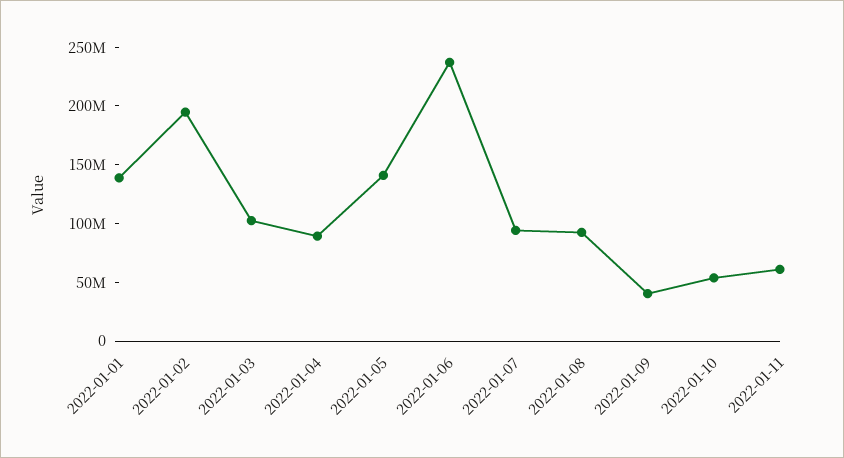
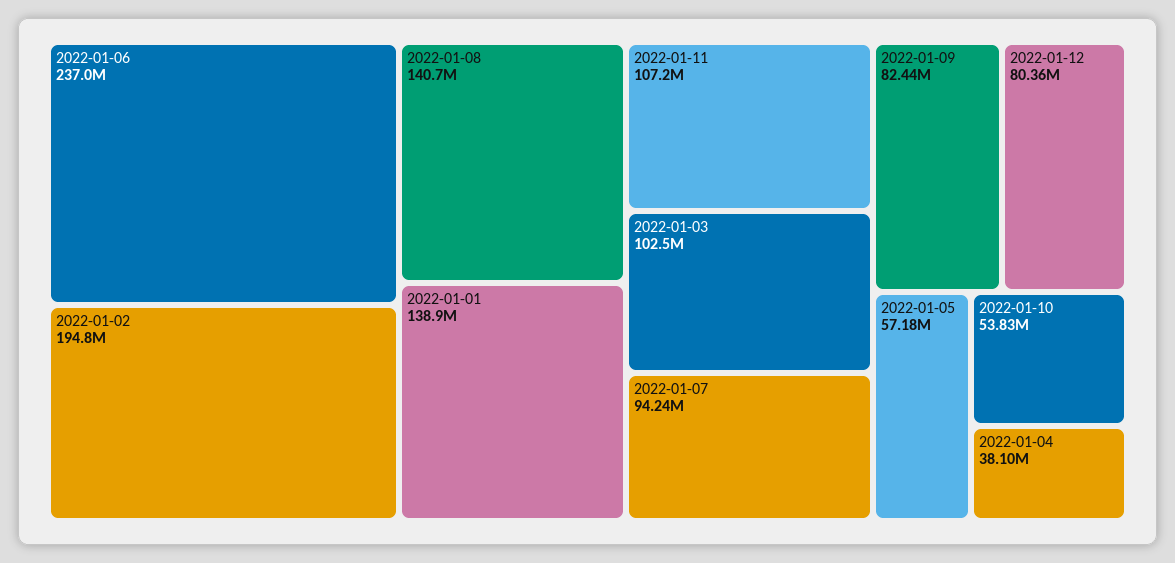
2022-01-04: 90000000 -> 38100000
2022-01-05: 140000000 -> 57180000
2022-01-08: 90000000 -> 140700000
2022-01-09: 40000000 -> 82440000
2022-01-11: 60000000 -> 107200000
2022-01-12: none -> 80360000

